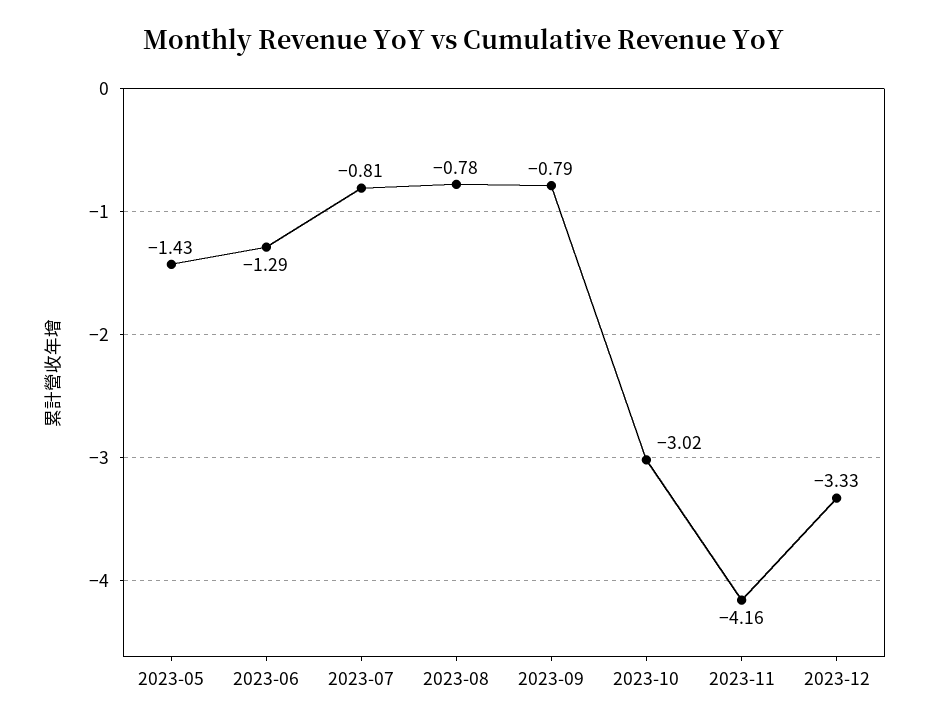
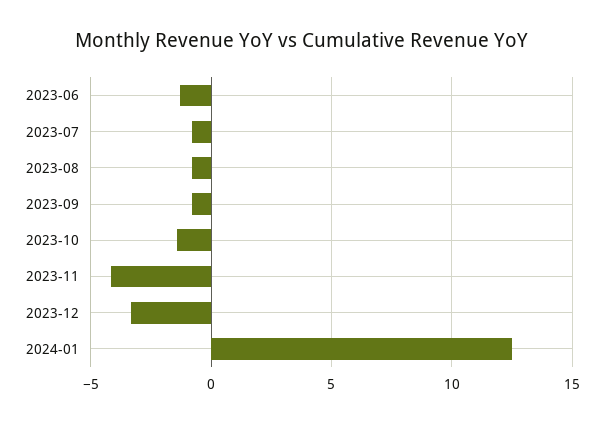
2023-05: -1.43 -> none
2023-10: -3.02 -> -1.5
2024-01: none -> 12.5

